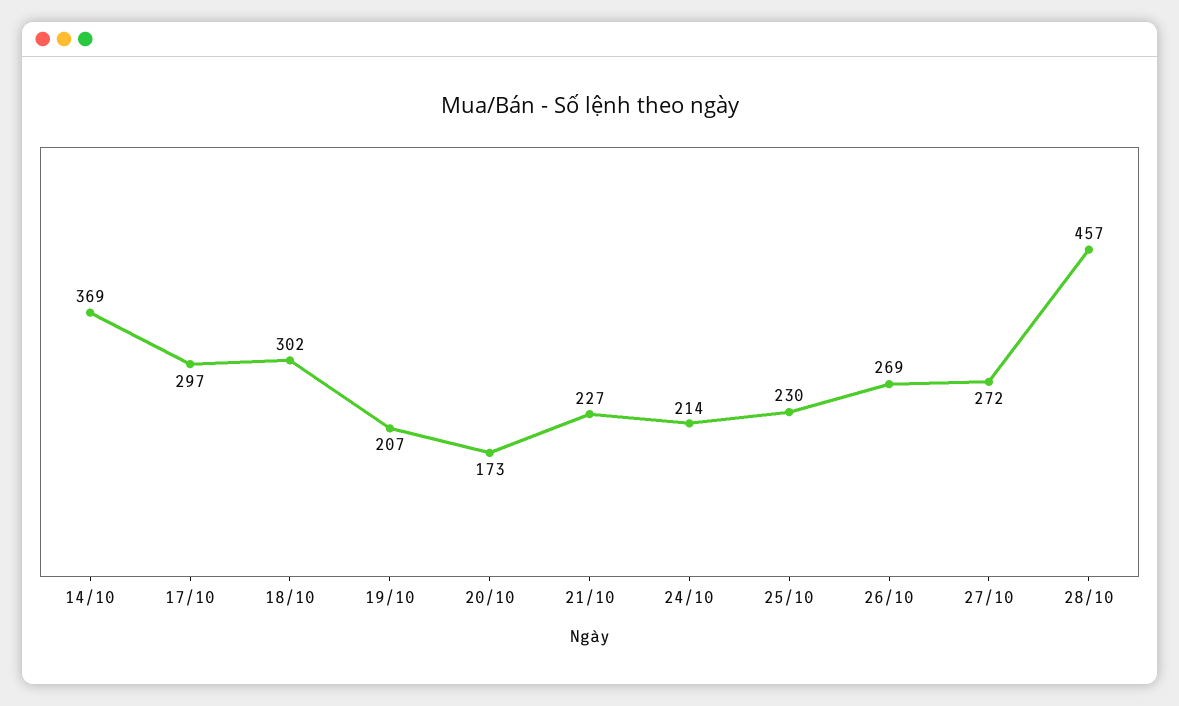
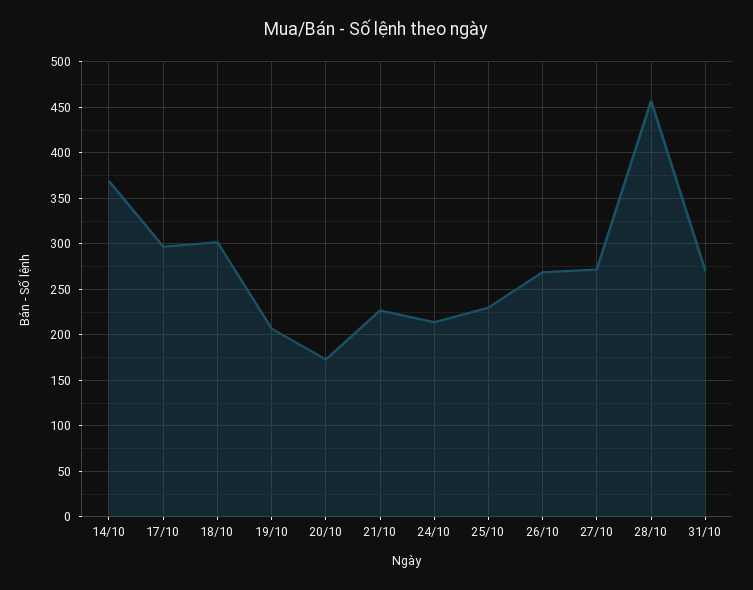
31/10: none -> 270

